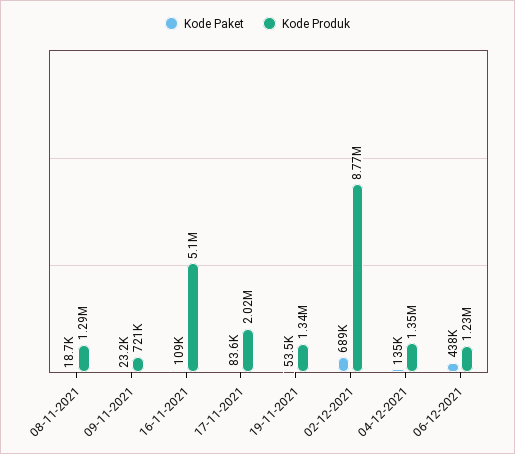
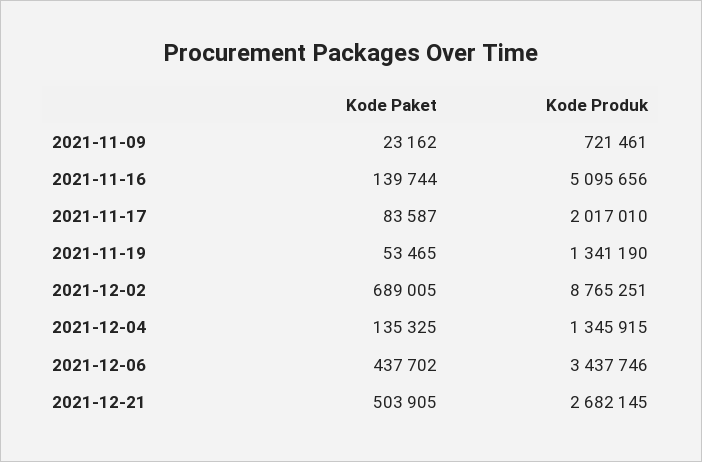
Kode Paket, 08-11-2021: 18700 -> none
Kode Produk, 08-11-2021: 1290000 -> none
Kode Paket, 16-11-2021: 109000 -> 139744
Kode Produk, 06-12-2021: 1230000 -> 3437746
Kode Paket, 2021-12-21: none -> 503905
Kode Produk, 2021-12-21: none -> 2682145

